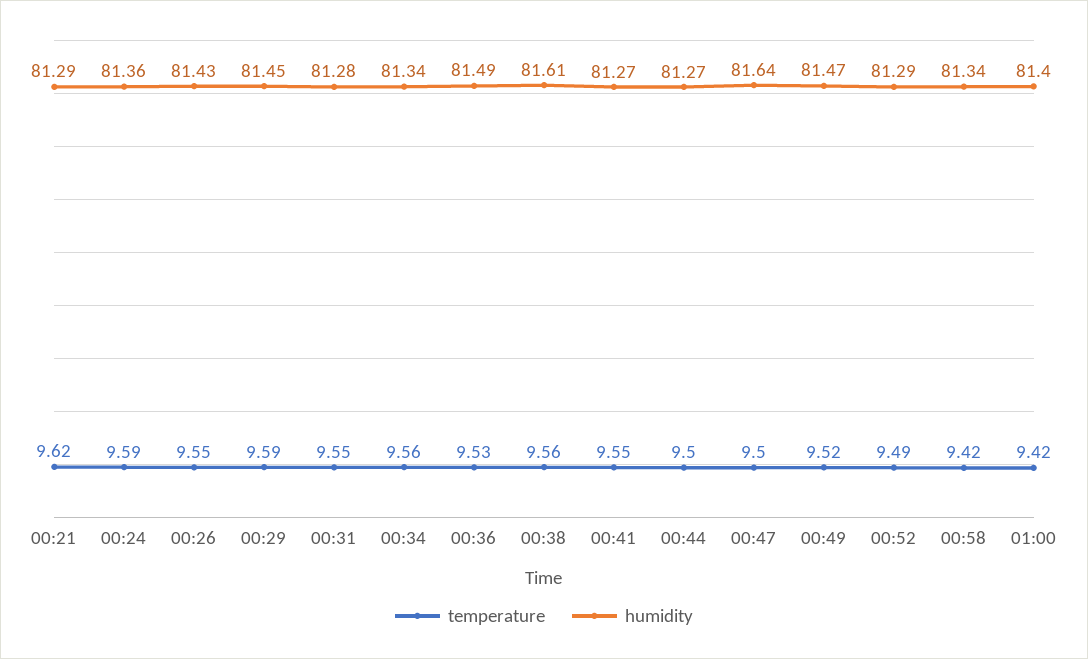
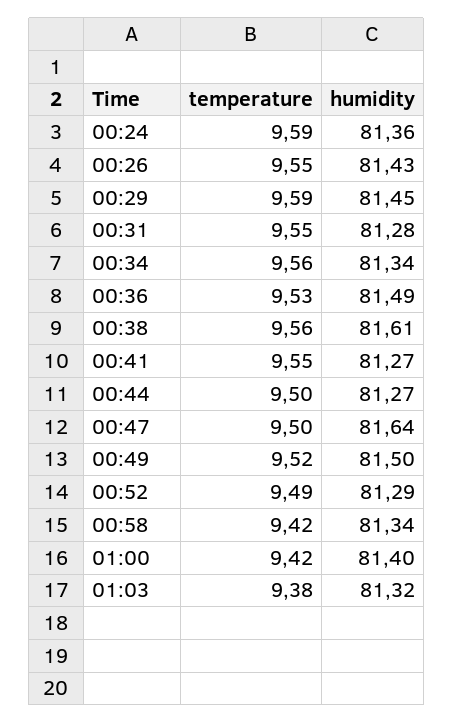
temperature, 00:21: 9.62 -> none
humidity, 00:21: 81.29 -> none
humidity, 00:49: 81.47 -> 81.5
temperature, 01:03: none -> 9.38
humidity, 01:03: none -> 81.32

